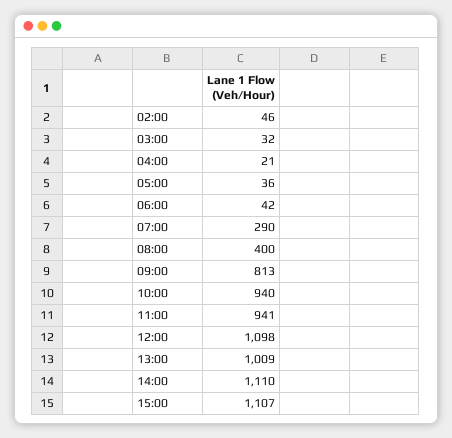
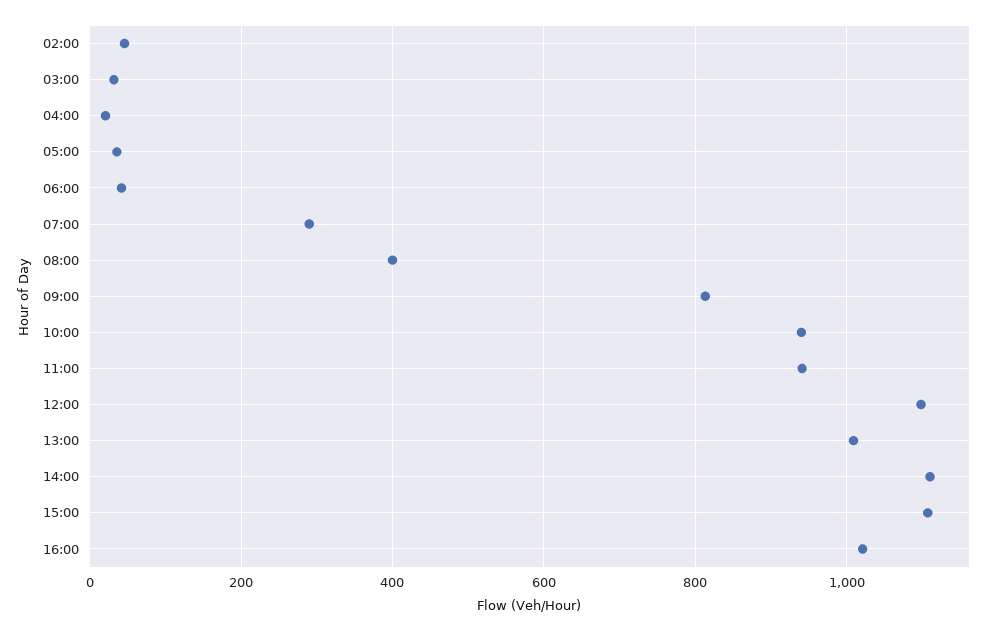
16:00: none -> 1020

